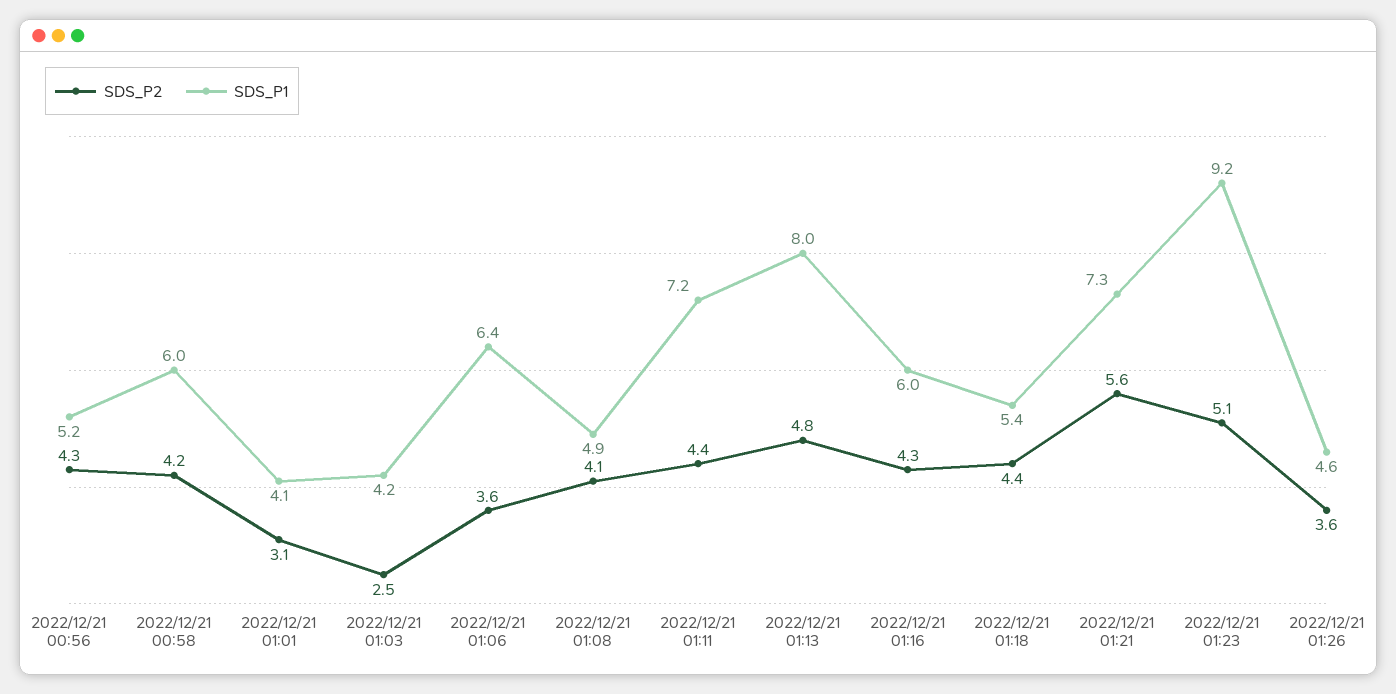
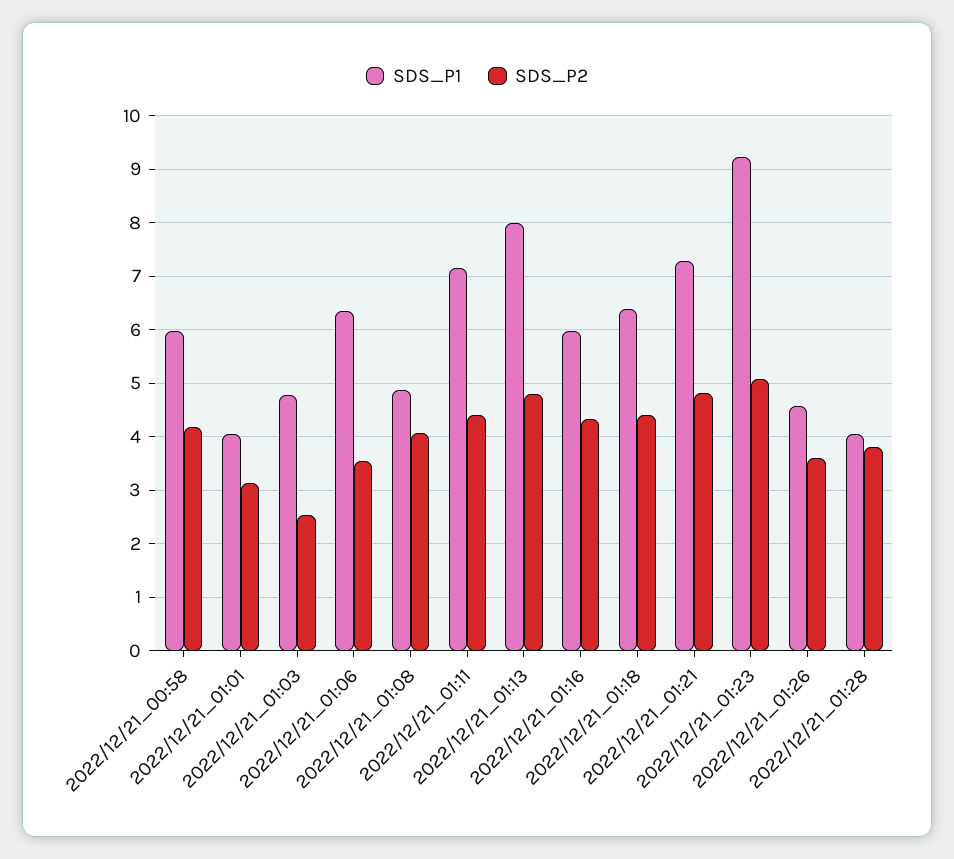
SDS_P2, 2022/12/21 00:56: 4.3 -> none
SDS_P1, 2022/12/21 00:56: 5.2 -> none
SDS_P1, 2022/12/21 01:03: 4.2 -> 4.8
SDS_P1, 2022/12/21 01:18: 5.4 -> 6.4
SDS_P2, 2022/12/21 01:21: 5.6 -> 4.8
SDS_P1, 2022/12/21_01:28: none -> 4
SDS_P2, 2022/12/21_01:28: none -> 3.8

